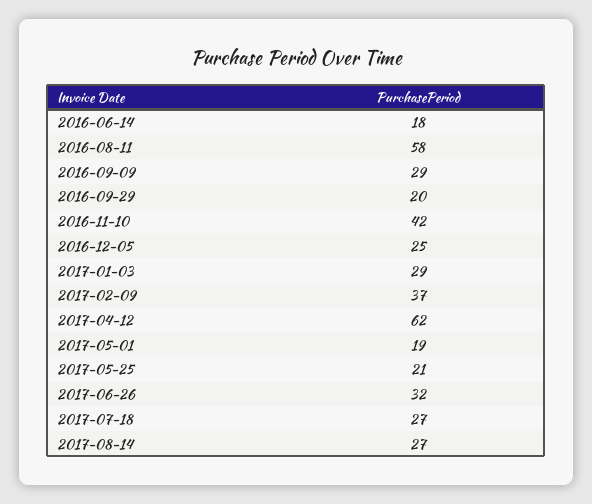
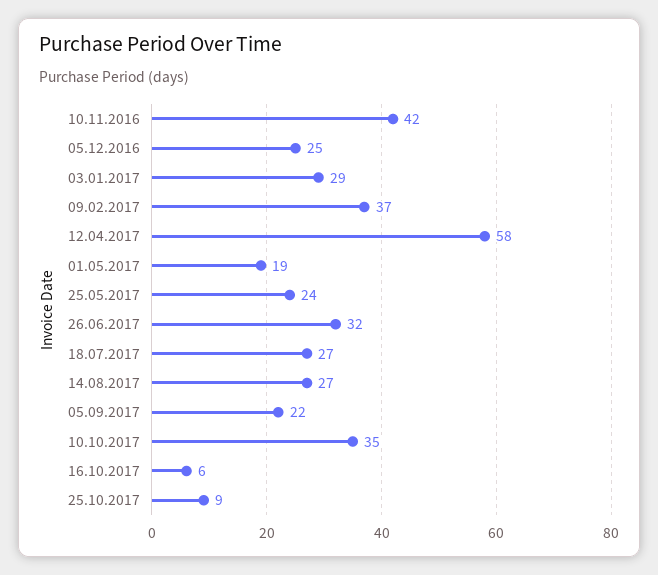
2016-06-14: 18 -> none
2016-08-11: 58 -> none
2016-09-09: 29 -> none
2016-09-29: 20 -> none
2017-04-12: 62 -> 58
2017-05-25: 21 -> 24
05.09.2017: none -> 22
10.10.2017: none -> 35
16.10.2017: none -> 6
25.10.2017: none -> 9

